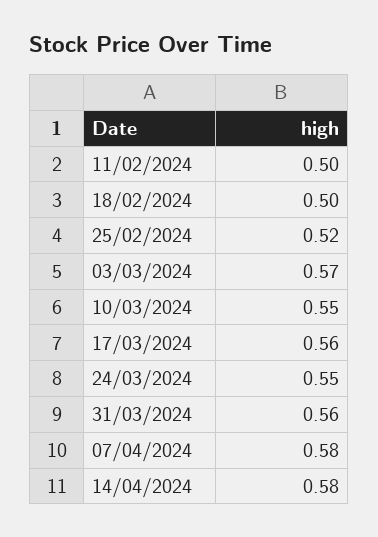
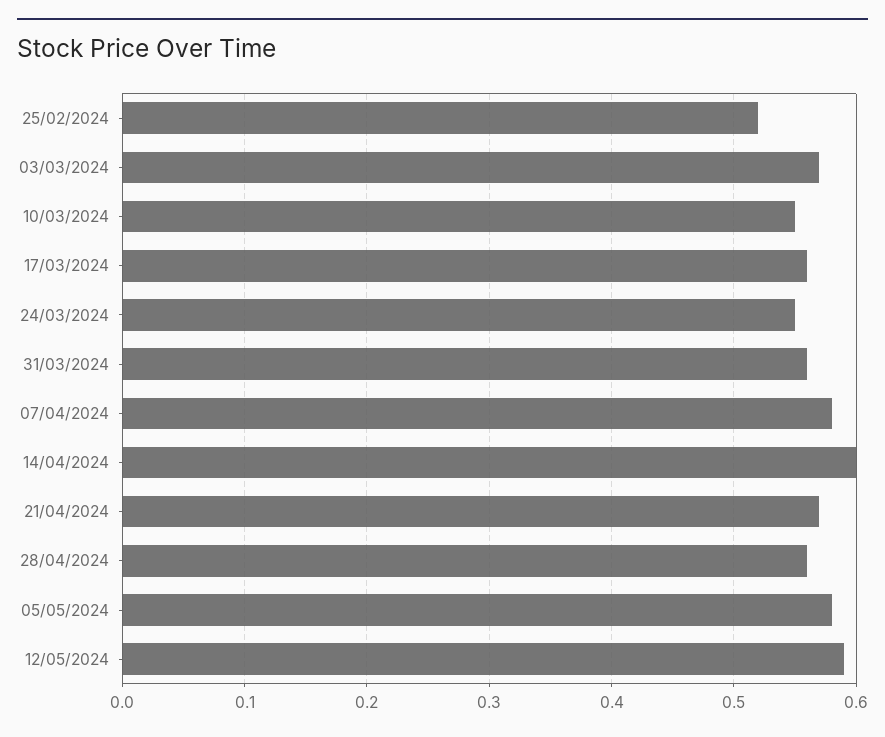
11/02/2024: 0.5 -> none
18/02/2024: 0.5 -> none
14/04/2024: 0.58 -> 0.6
21/04/2024: none -> 0.57
28/04/2024: none -> 0.56
05/05/2024: none -> 0.58
12/05/2024: none -> 0.59

